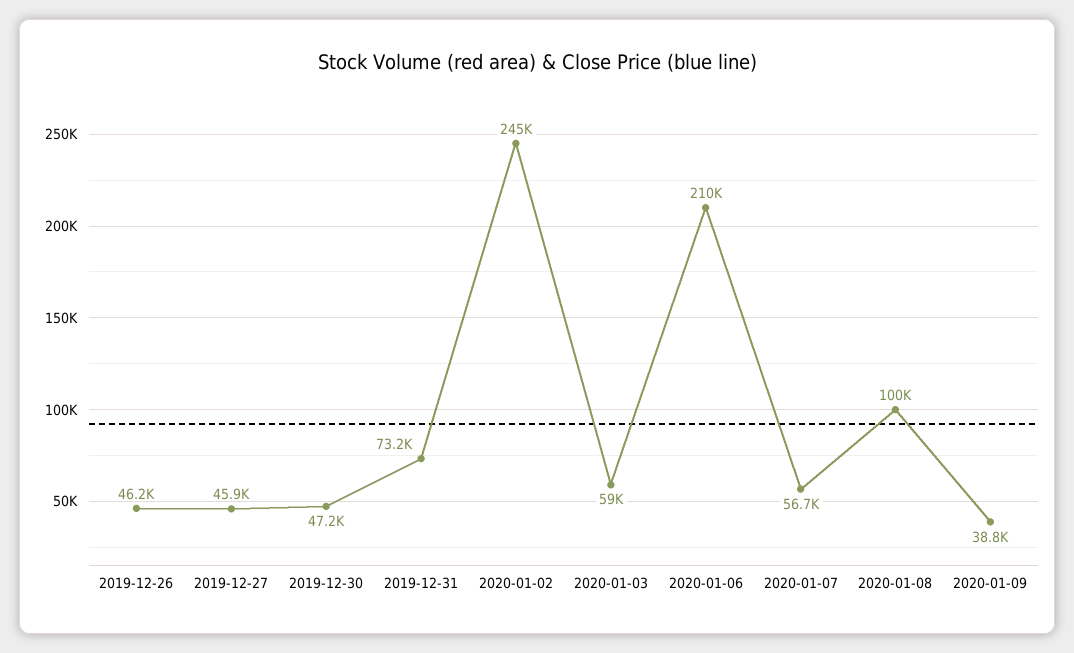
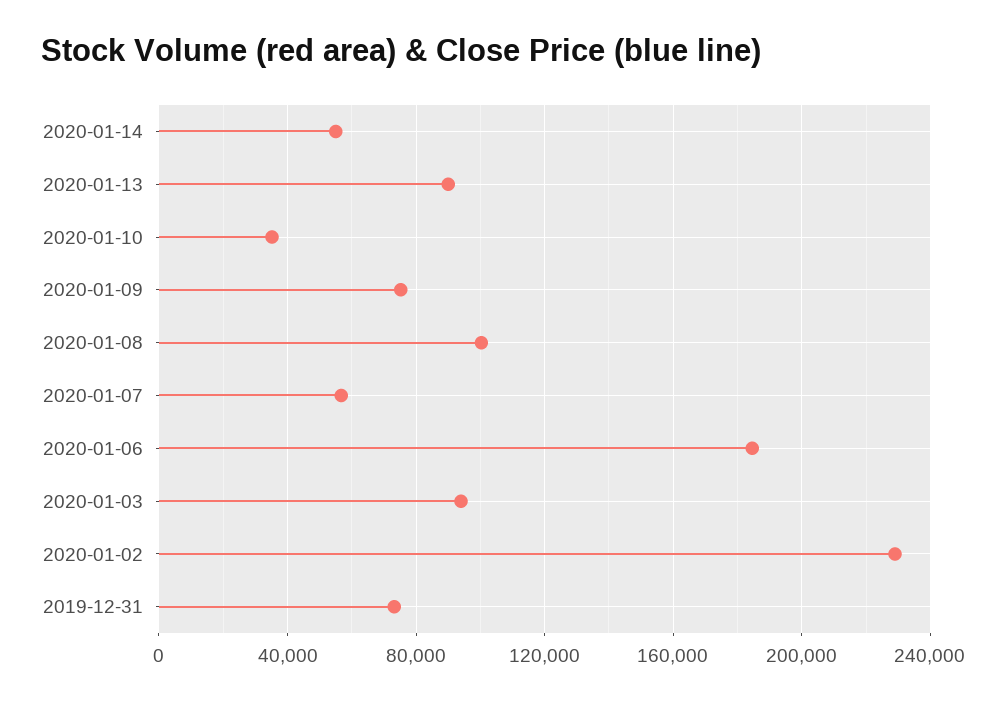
2019-12-26: 46200 -> none
2019-12-27: 45900 -> none
2019-12-30: 47200 -> none
2020-01-02: 245000 -> 230000
2020-01-03: 59000 -> 95000
2020-01-06: 210000 -> 185000
2020-01-09: 38800 -> 75000
2020-01-14: none -> 55000
2020-01-13: none -> 90000
2020-01-10: none -> 35000

